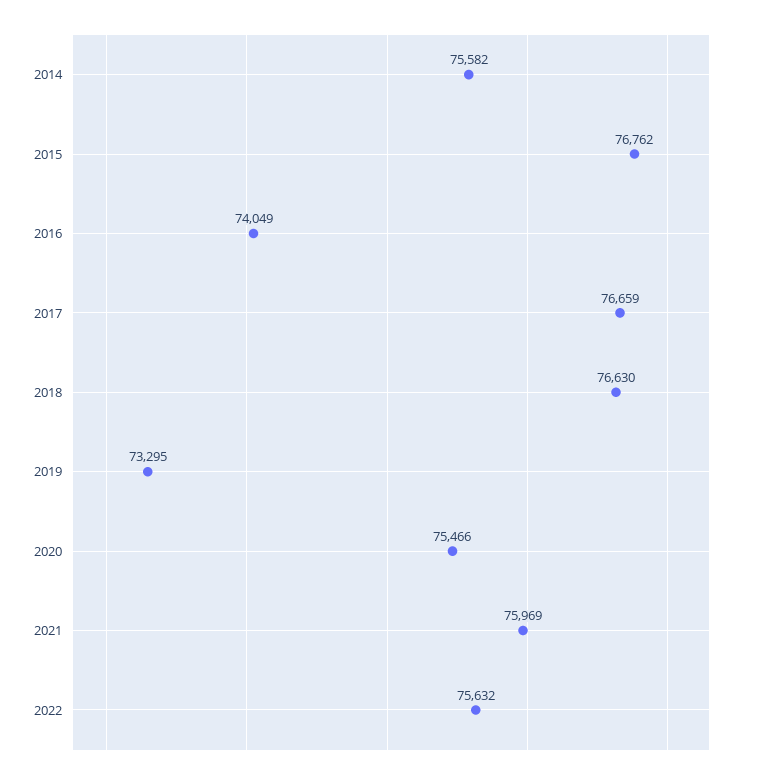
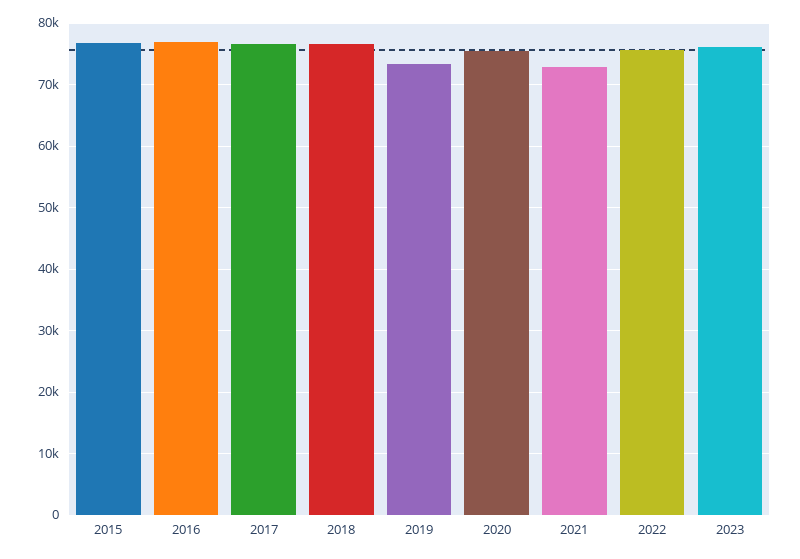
2014: 75582 -> none
2016: 74049 -> 77000
2021: 75969 -> 73000
2023: none -> 76000

